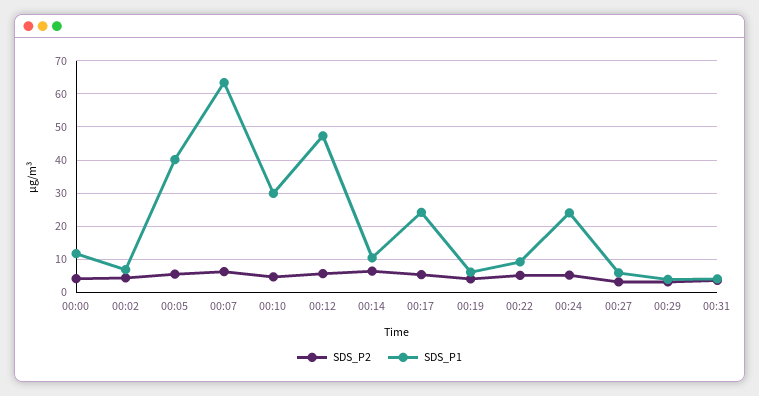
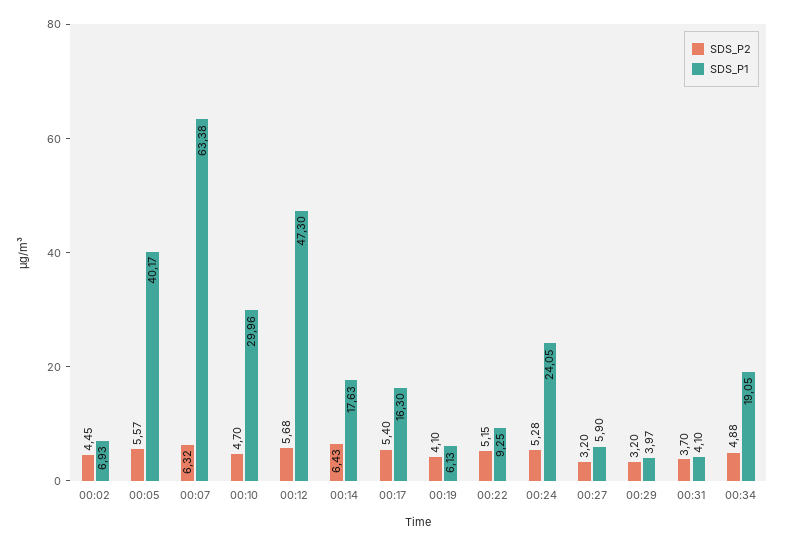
SDS_P2, 00:00: 4 -> none
SDS_P1, 00:00: 12 -> none
SDS_P1, 00:14: 10 -> 17.63
SDS_P1, 00:17: 24 -> 16.3
SDS_P2, 00:34: none -> 4.88
SDS_P1, 00:34: none -> 19.05

